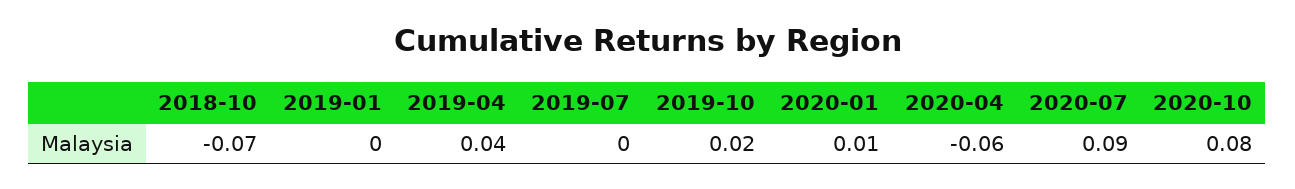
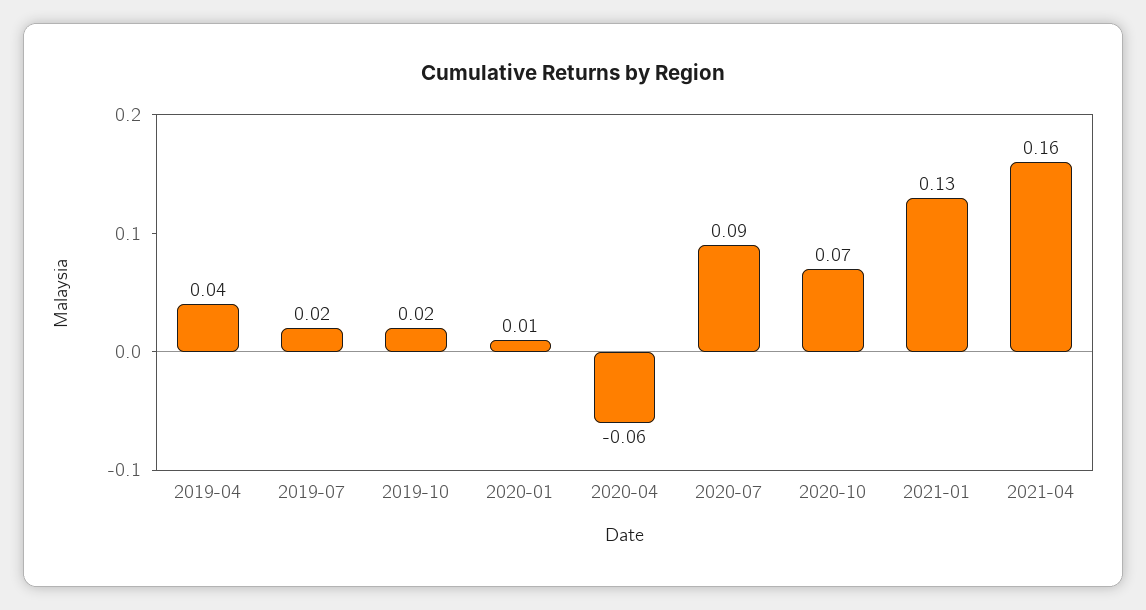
2018-10: -0.07 -> none
2019-01: 0 -> none
2019-07: 0 -> 0.02
2020-10: 0.08 -> 0.07
2021-01: none -> 0.13
2021-04: none -> 0.16

